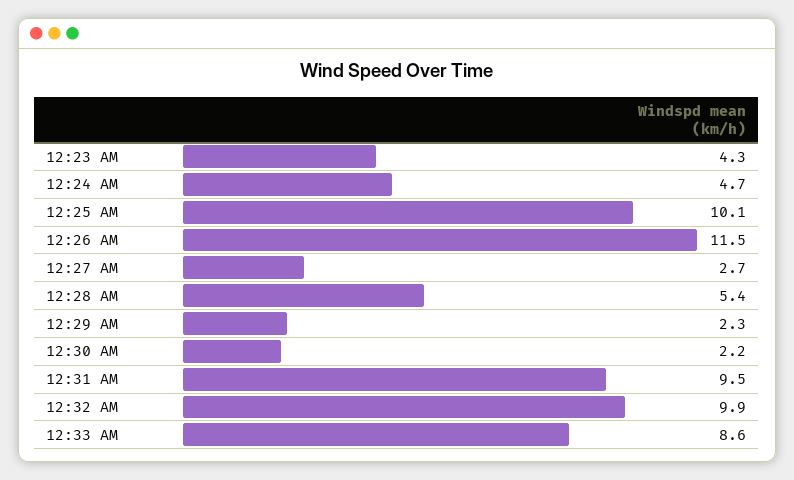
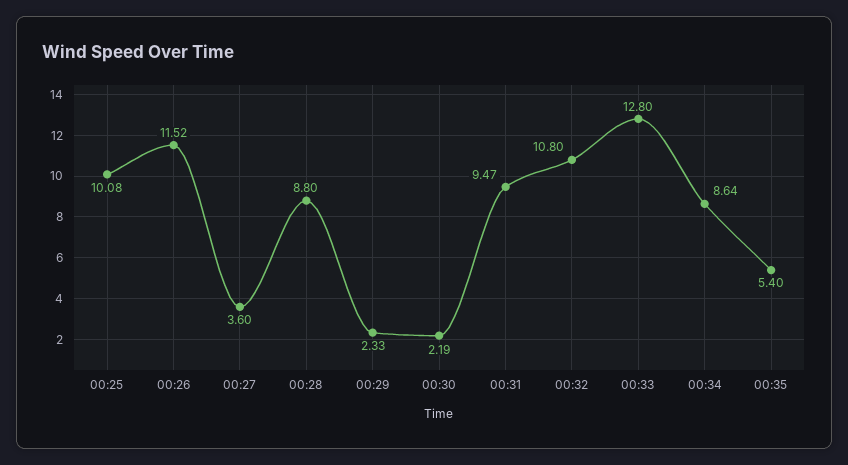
12:23 AM: 4.3 -> none
12:24 AM: 4.7 -> none
12:27 AM: 2.7 -> 3.6
12:28 AM: 5.4 -> 8.8
12:32 AM: 9.9 -> 10.8
12:33 AM: 8.6 -> 12.8
00:34: none -> 8.64
00:35: none -> 5.4

